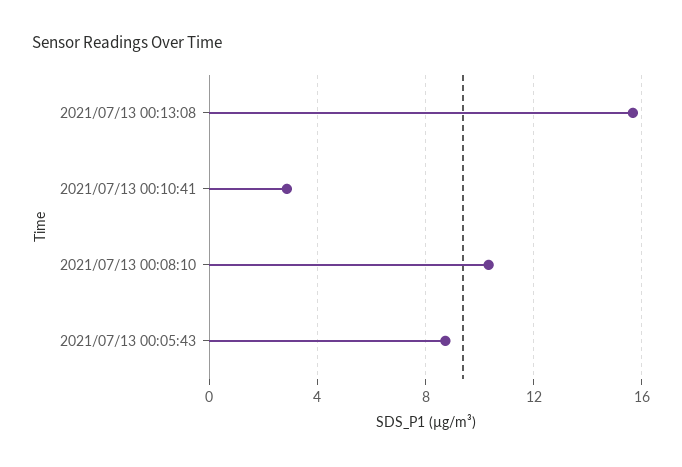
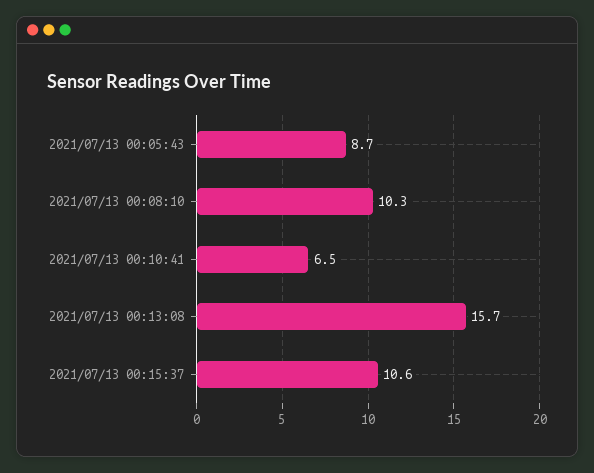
2021/07/13 00:10:41: 3 -> 6.5
2021/07/13 00:15:37: none -> 10.6

